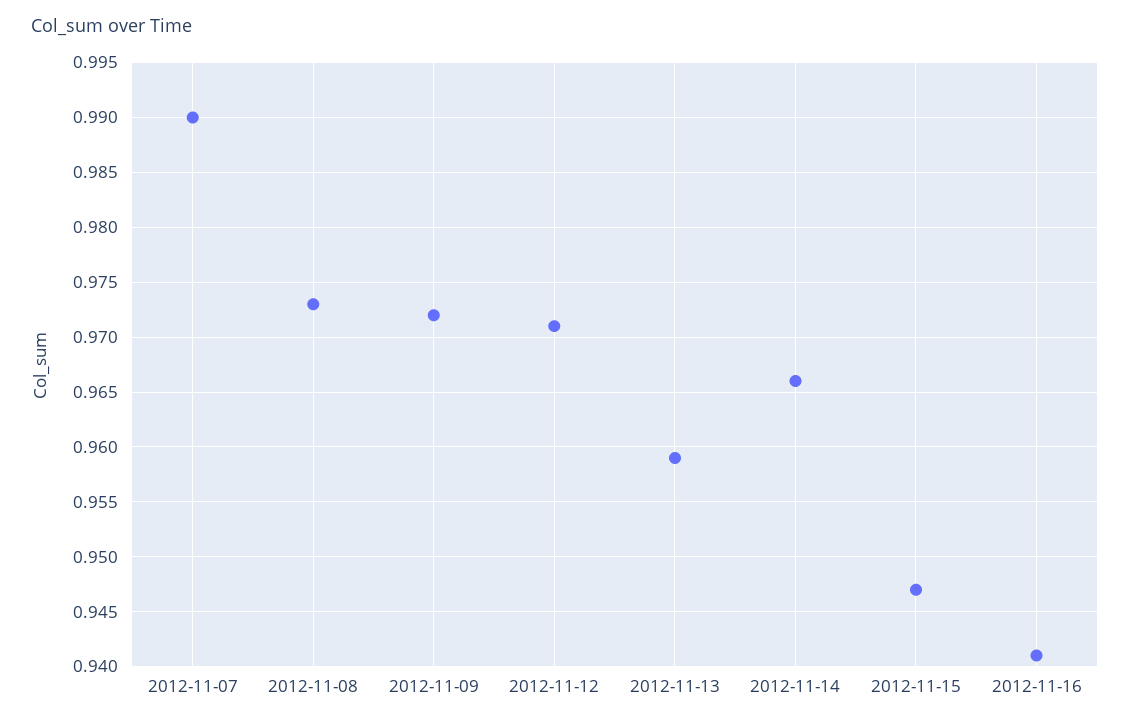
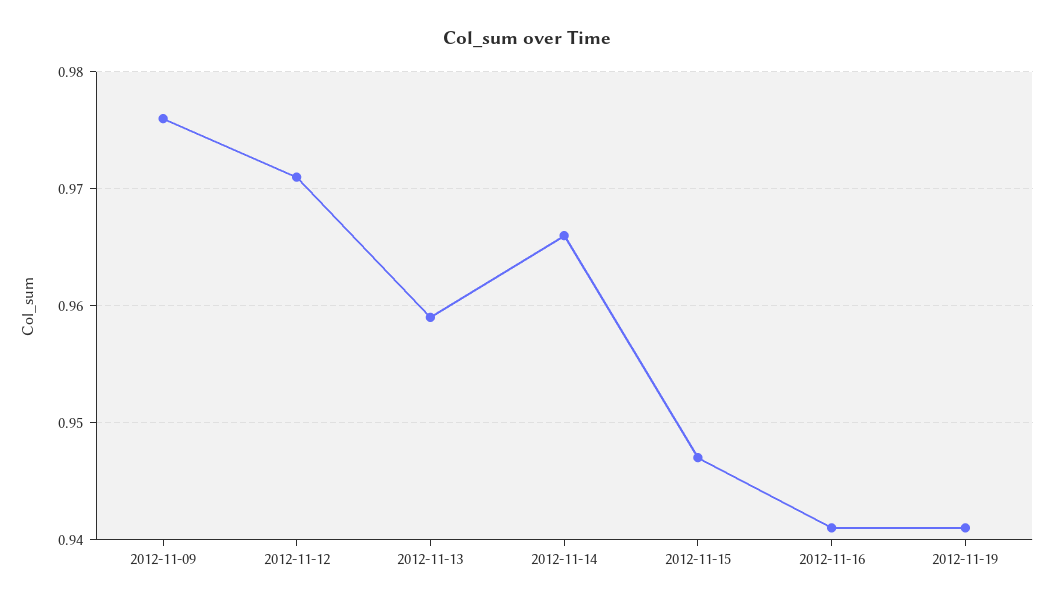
2012-11-07: 0.99 -> none
2012-11-08: 0.973 -> none
2012-11-09: 0.972 -> 0.976
2012-11-19: none -> 0.941

